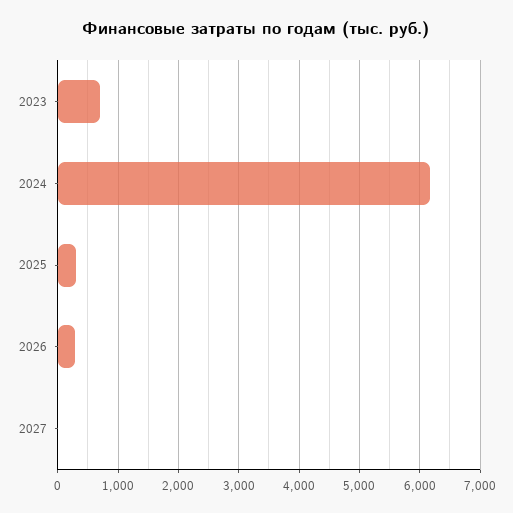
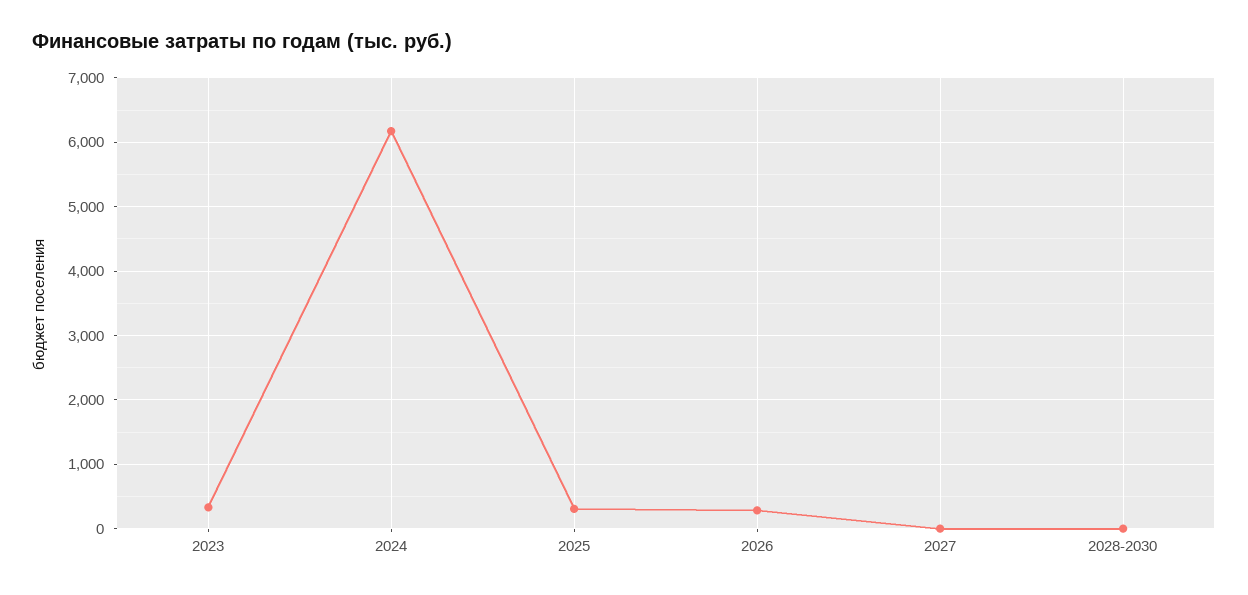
2023: 700 -> 300
2028-2030: none -> 0

